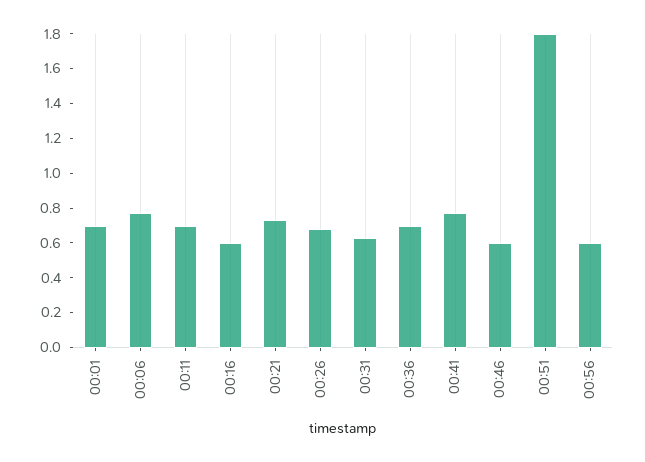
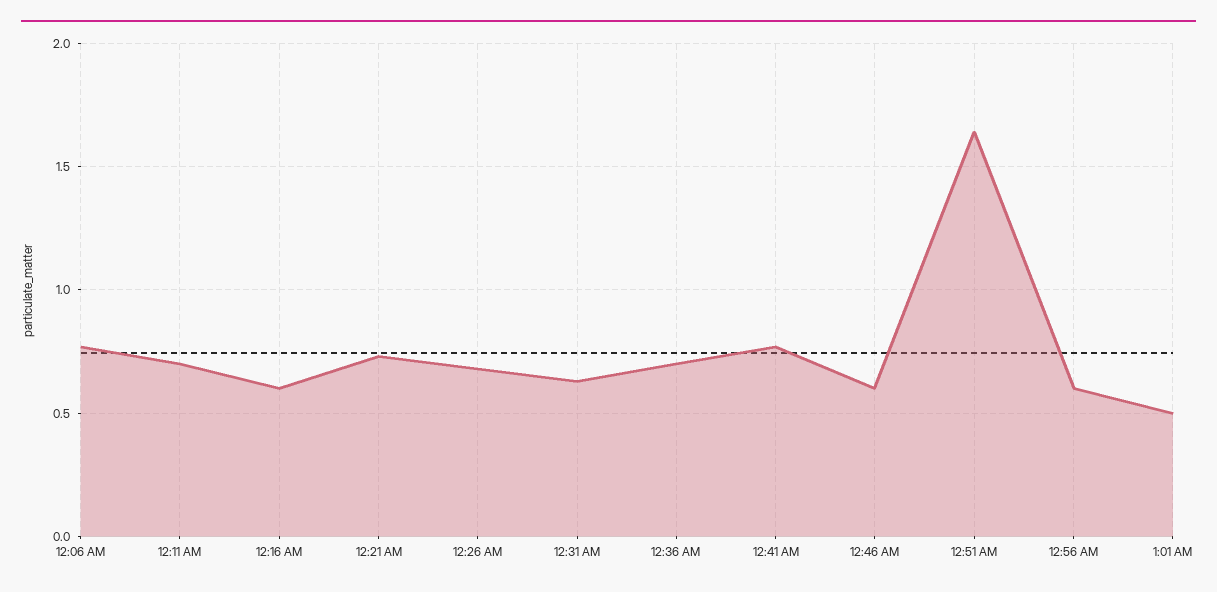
00:01: 0.7 -> none
00:51: 1.8 -> 1.65
1:01 AM: none -> 0.5

